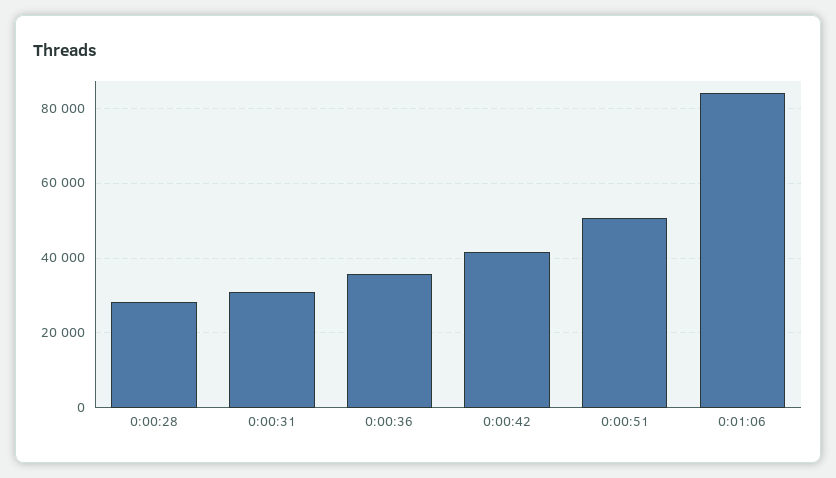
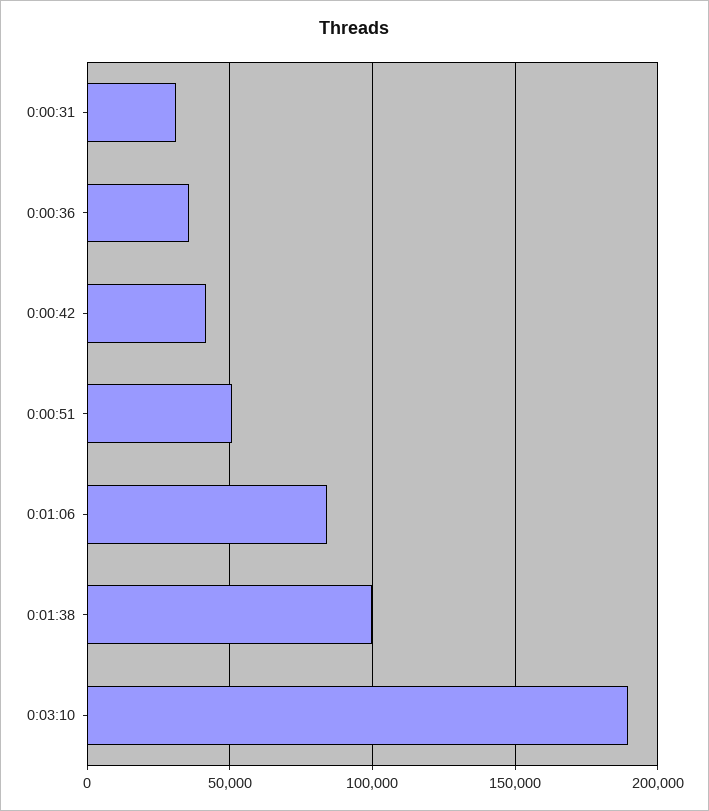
0:00:28: 28000 -> none
0:01:38: none -> 100000
0:03:10: none -> 190000

